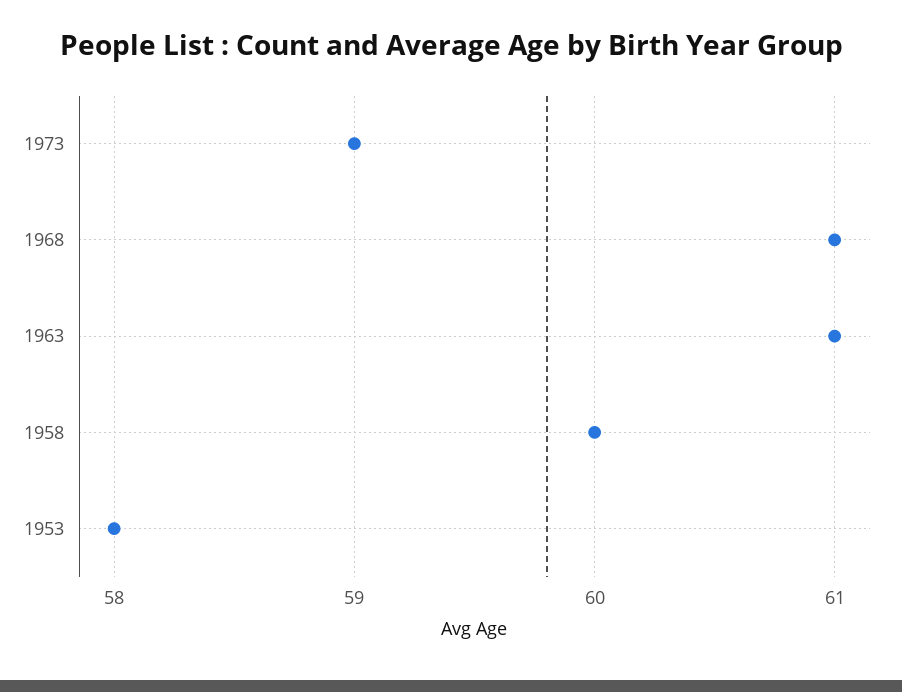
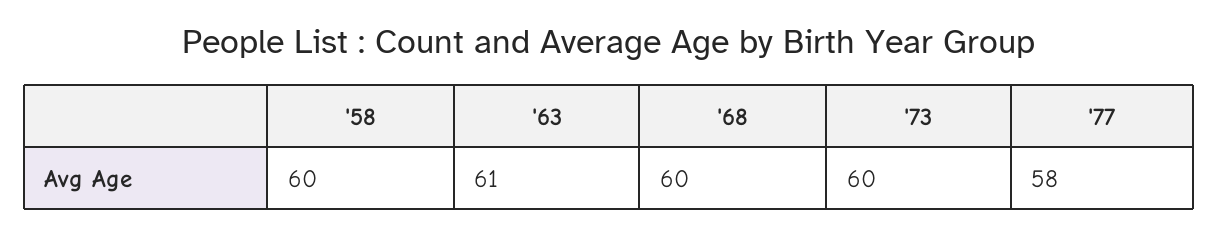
1973: 59 -> 60
1968: 61 -> 60
1953: 58 -> none
'77: none -> 58

